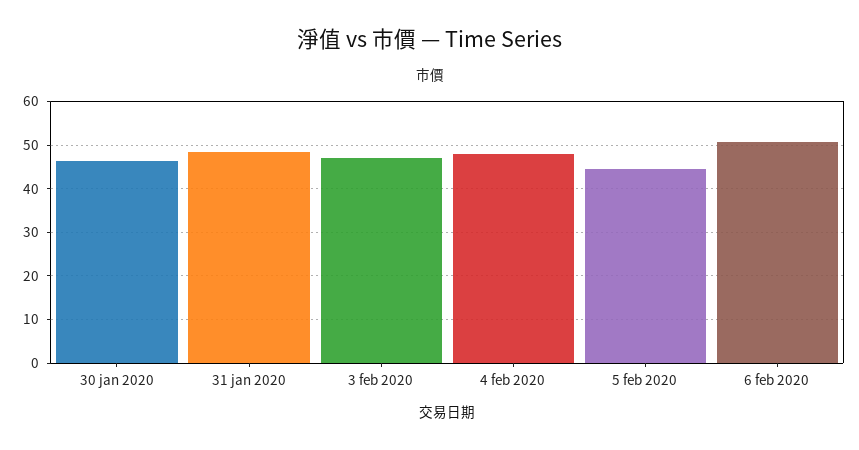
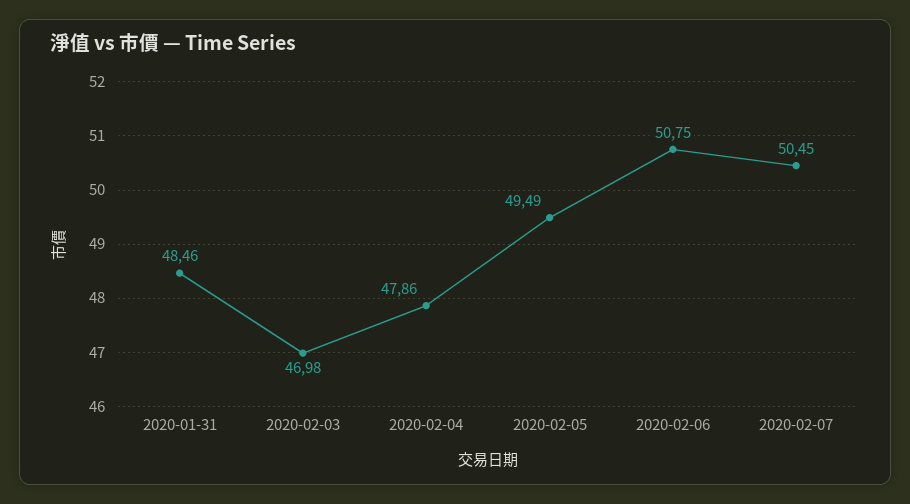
30 jan 2020: 46 -> none
5 feb 2020: 44 -> 49.49
2020-02-07: none -> 50.45

